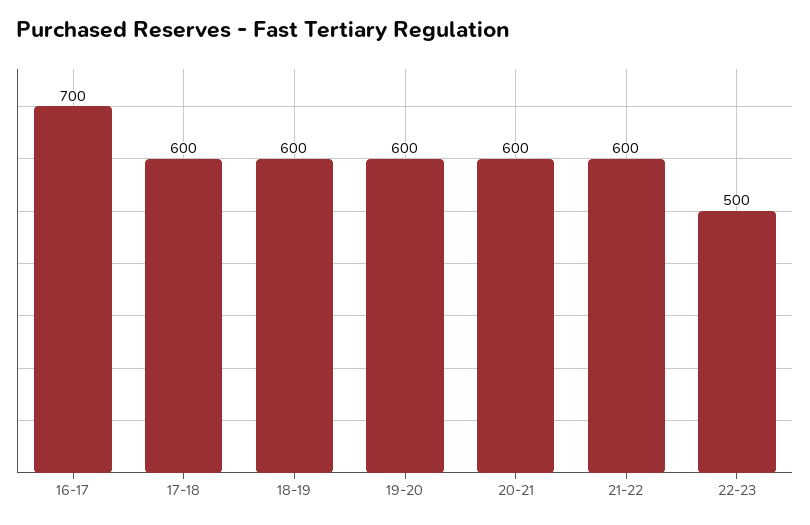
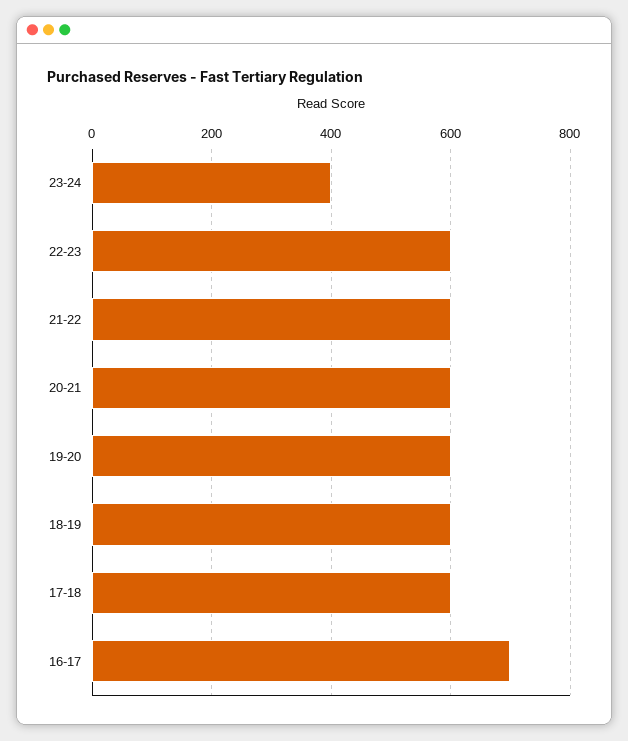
22-23: 500 -> 600
23-24: none -> 400

